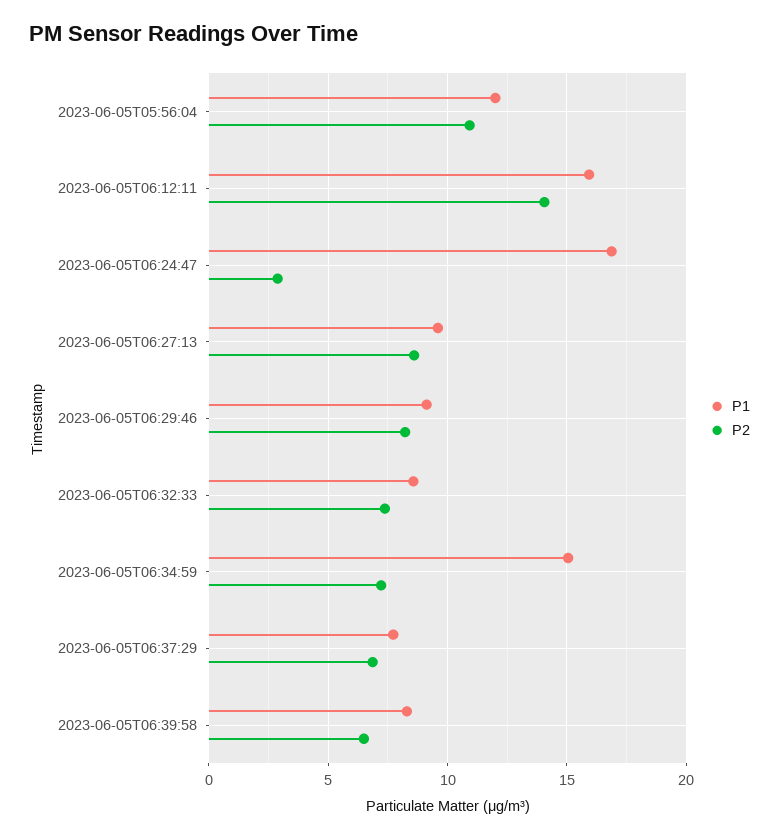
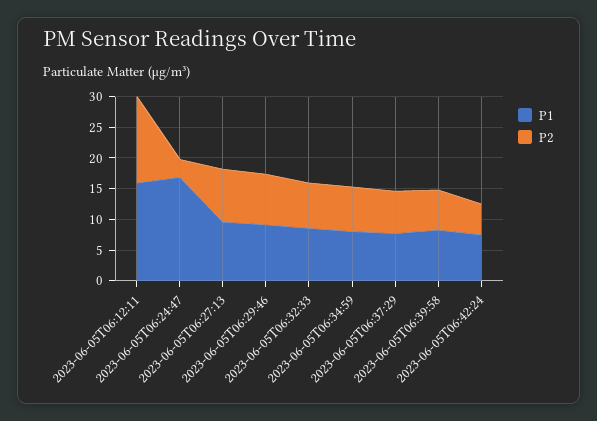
P1, 2023-06-05T05:56:04: 12 -> none
P2, 2023-06-05T05:56:04: 11 -> none
P1, 2023-06-05T06:34:59: 15 -> 7.5
P1, 2023-06-05T06:42:24: none -> 7.5
P2, 2023-06-05T06:42:24: none -> 5

